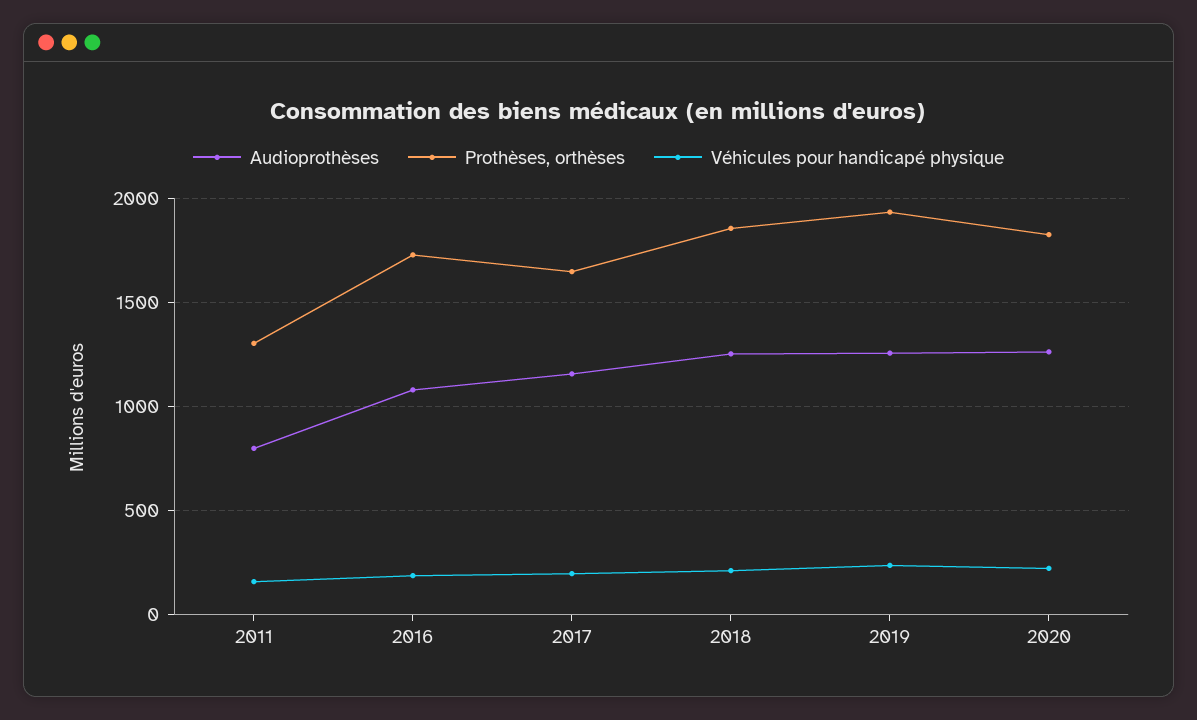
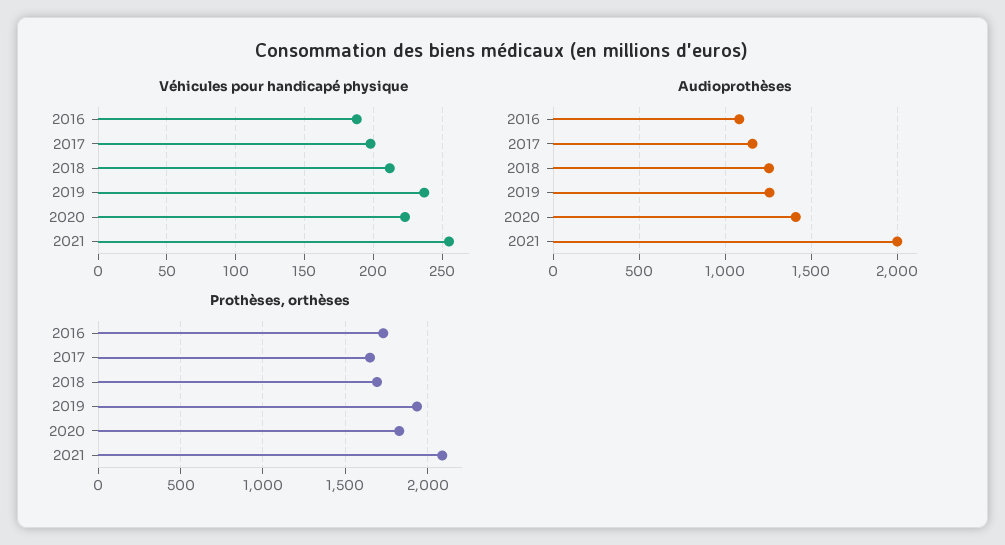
Audioprothèses, 2011: 800 -> none
Prothèses, orthèses, 2011: 1300 -> none
Véhicules pour handicapé physique, 2011: 150 -> none
Prothèses, orthèses, 2018: 1850 -> 1700
Audioprothèses, 2020: 1250 -> 1400
Véhicules pour handicapé physique, 2021: none -> 255
Audioprothèses, 2021: none -> 2000
Prothèses, orthèses, 2021: none -> 2100

